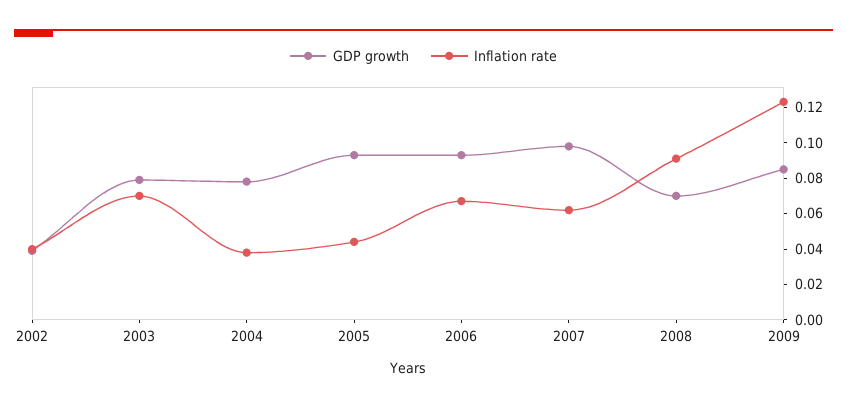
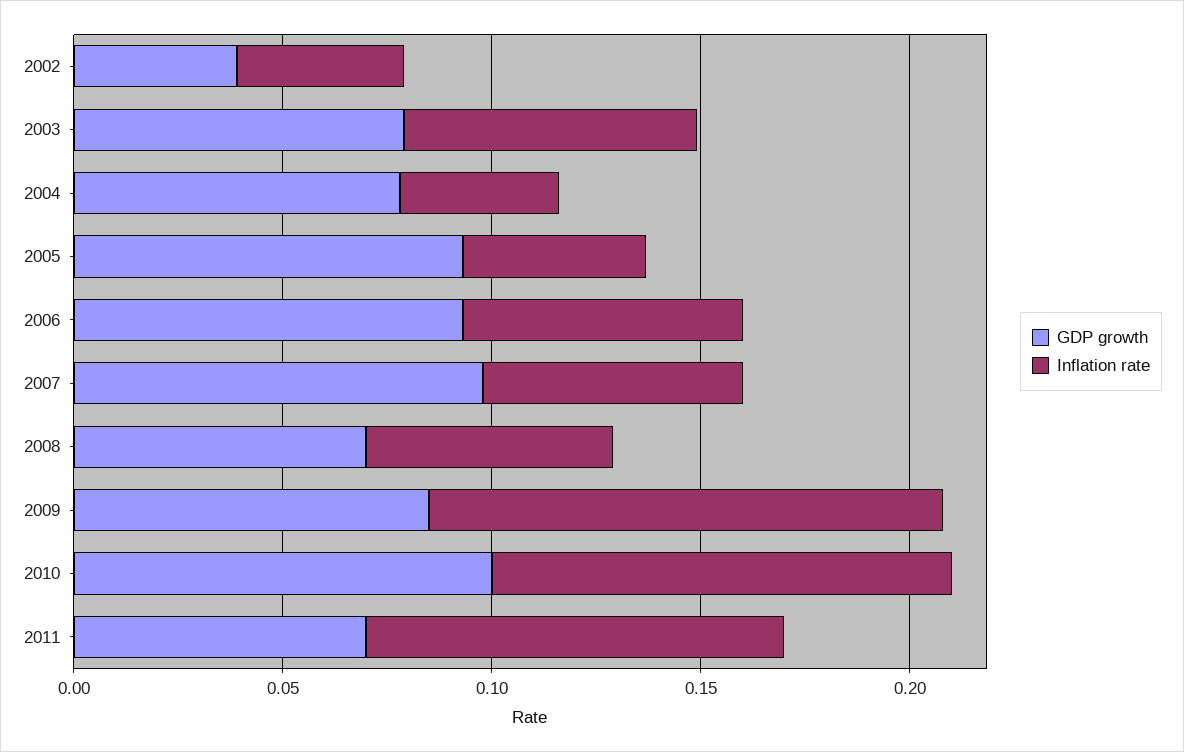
Inflation rate, 2008: 0.09 -> 0.06
GDP growth, 2010: none -> 0.1
Inflation rate, 2010: none -> 0.11
GDP growth, 2011: none -> 0.07
Inflation rate, 2011: none -> 0.1

